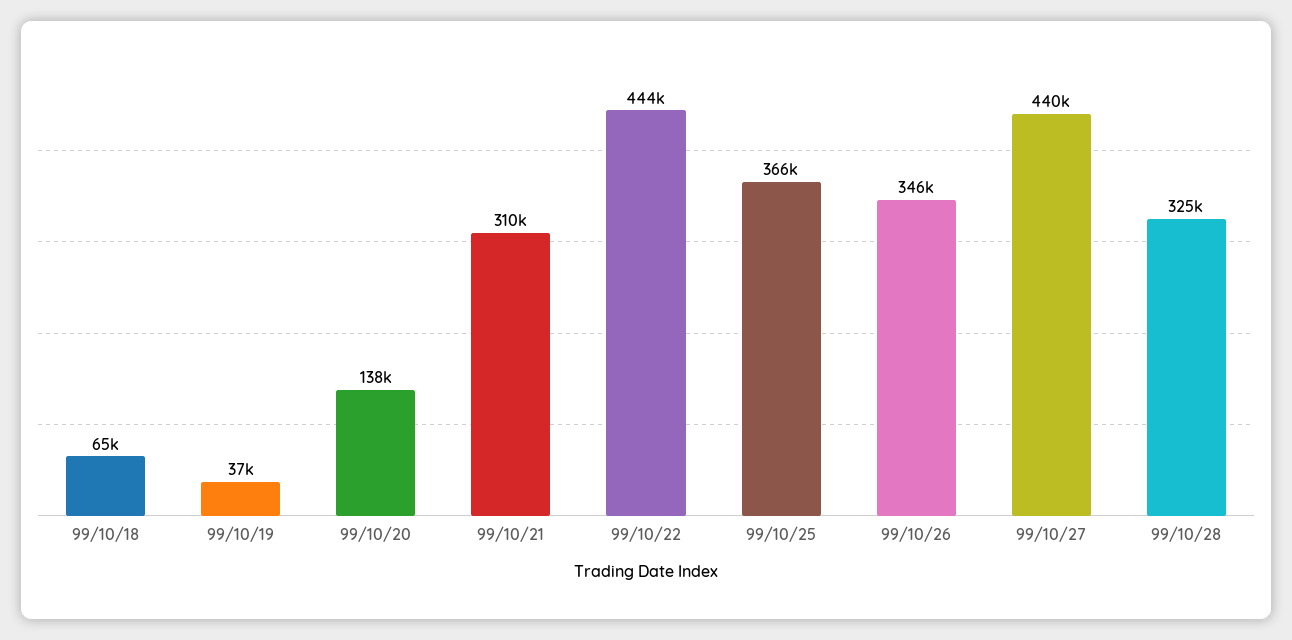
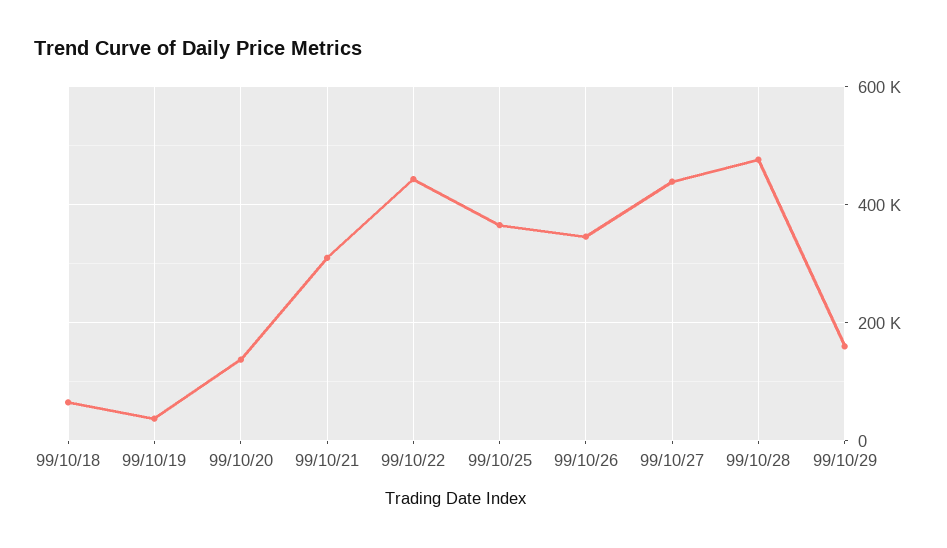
99/10/28: 325000 -> 480000
99/10/29: none -> 160000

